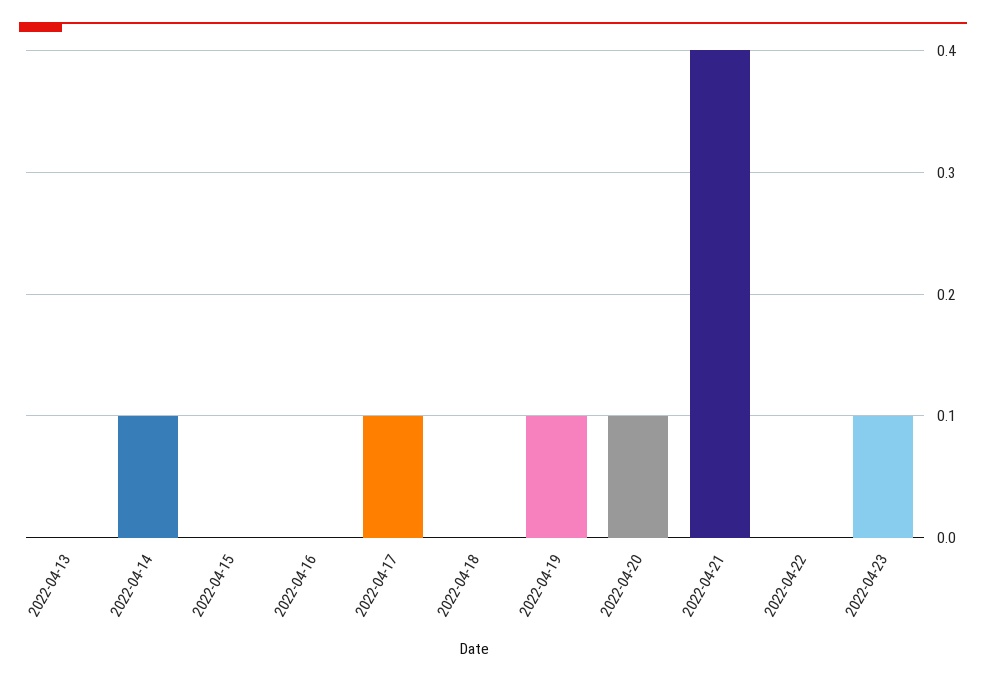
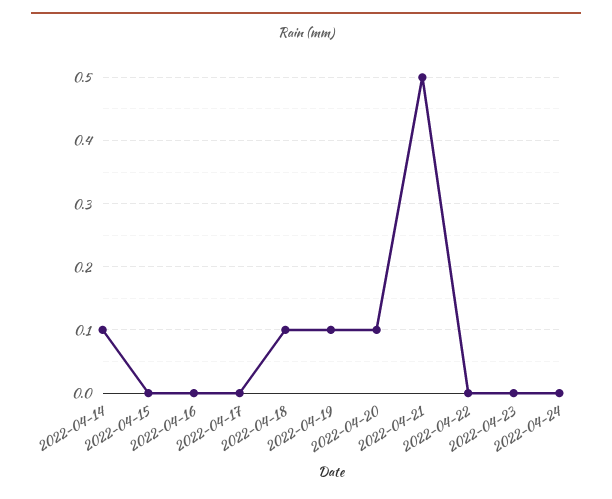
2022-04-13: 0 -> none
2022-04-17: 0.1 -> 0
2022-04-18: 0 -> 0.1
2022-04-21: 0.4 -> 0.5
2022-04-23: 0.1 -> 0
2022-04-24: none -> 0

